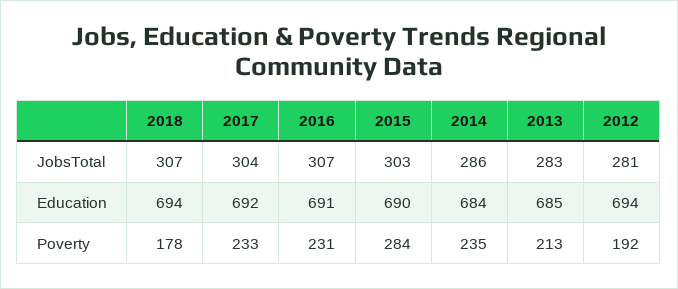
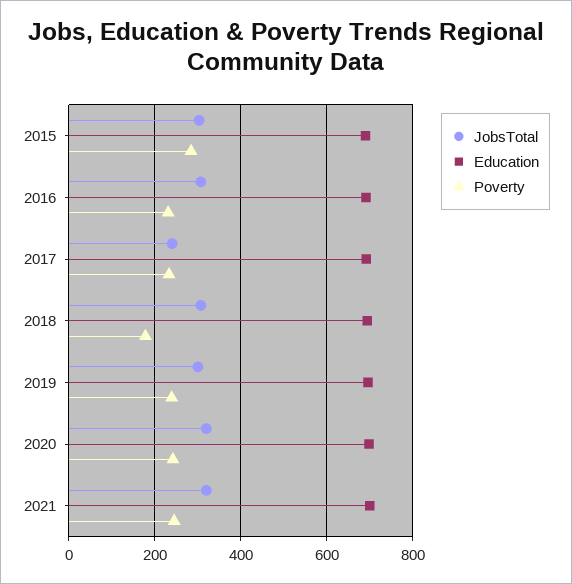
JobsTotal, 2017: 304 -> 240
JobsTotal, 2014: 286 -> none
JobsTotal, 2013: 283 -> none
JobsTotal, 2012: 281 -> none
Education, 2014: 684 -> none
Education, 2013: 685 -> none
Education, 2012: 694 -> none
Poverty, 2014: 235 -> none
Poverty, 2013: 213 -> none
Poverty, 2012: 192 -> none
JobsTotal, 2019: none -> 300
Education, 2019: none -> 700
Poverty, 2019: none -> 240
JobsTotal, 2020: none -> 320
Education, 2020: none -> 700
Poverty, 2020: none -> 240
JobsTotal, 2021: none -> 320
Education, 2021: none -> 700
Poverty, 2021: none -> 240

